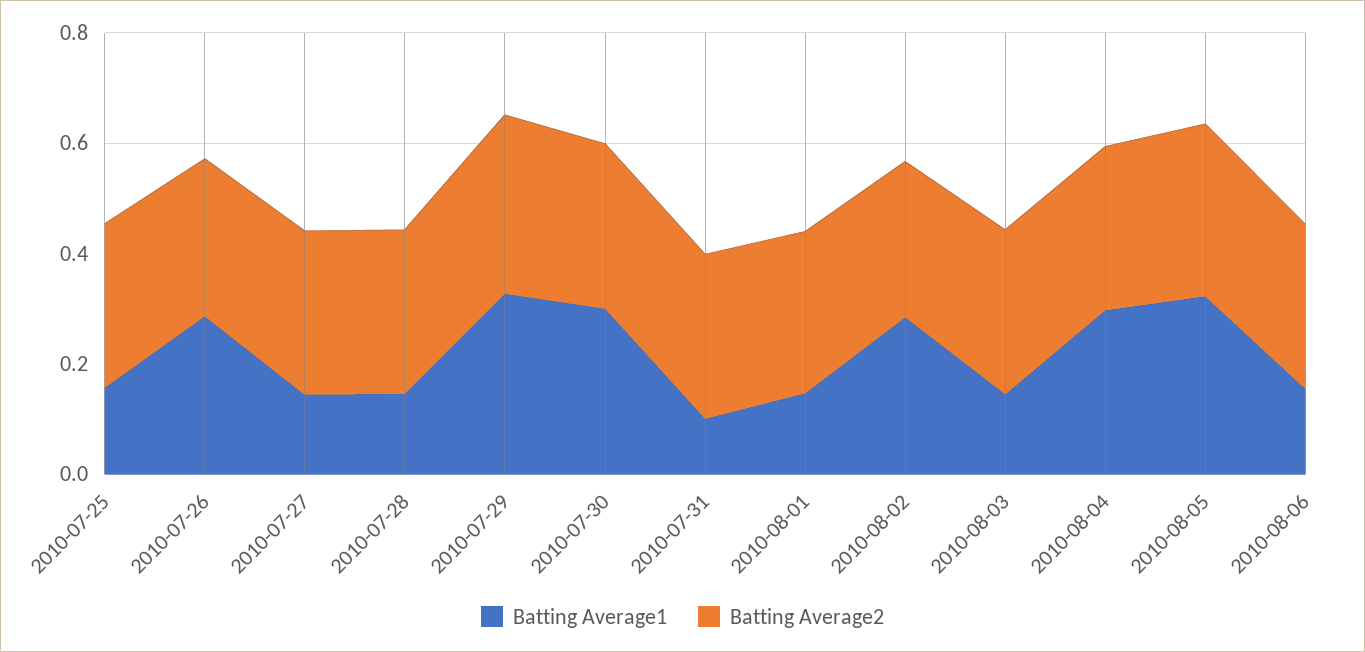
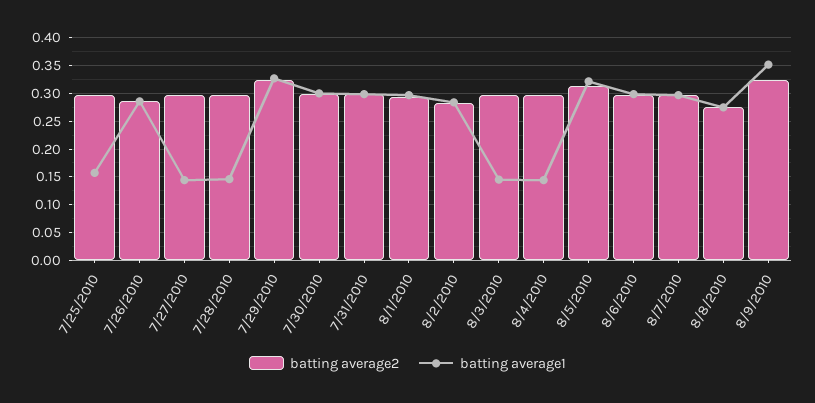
Batting Average1, 2010-07-31: 0.1 -> 0.3
Batting Average1, 2010-08-01: 0.15 -> 0.3
Batting Average1, 2010-08-04: 0.3 -> 0.15
Batting Average1, 2010-08-06: 0.15 -> 0.3
Batting Average2, 8/7/2010: none -> 0.3
Batting Average1, 8/7/2010: none -> 0.3
Batting Average2, 8/8/2010: none -> 0.275
Batting Average1, 8/8/2010: none -> 0.275
Batting Average2, 8/9/2010: none -> 0.325
Batting Average1, 8/9/2010: none -> 0.35

